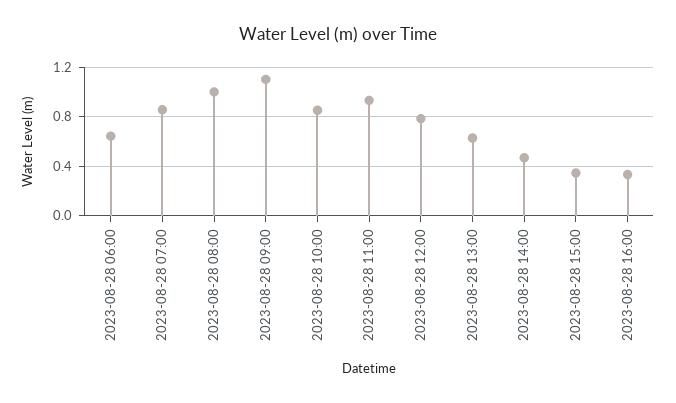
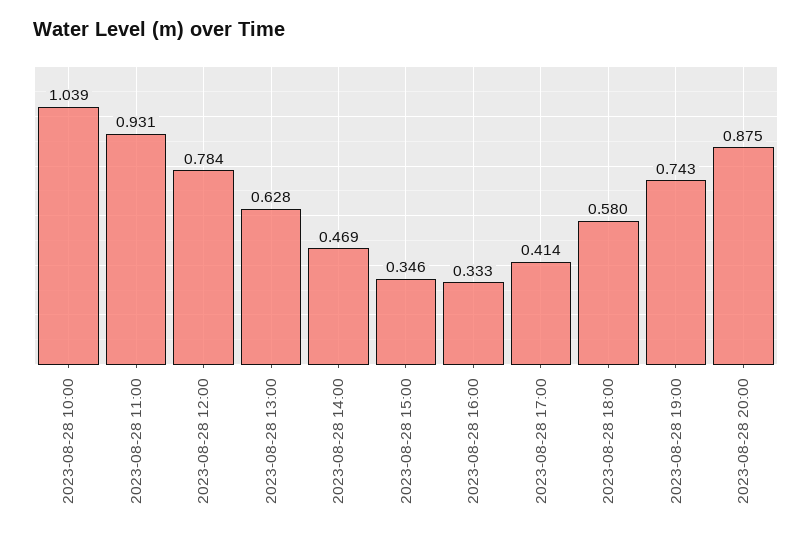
2023-08-28 06:00: 0.65 -> none
2023-08-28 07:00: 0.85 -> none
2023-08-28 08:00: 1 -> none
2023-08-28 09:00: 1.1 -> none
2023-08-28 10:00: 0.85 -> 1.039
2023-08-28 17:00: none -> 0.414
2023-08-28 18:00: none -> 0.58
2023-08-28 19:00: none -> 0.743
2023-08-28 20:00: none -> 0.875

